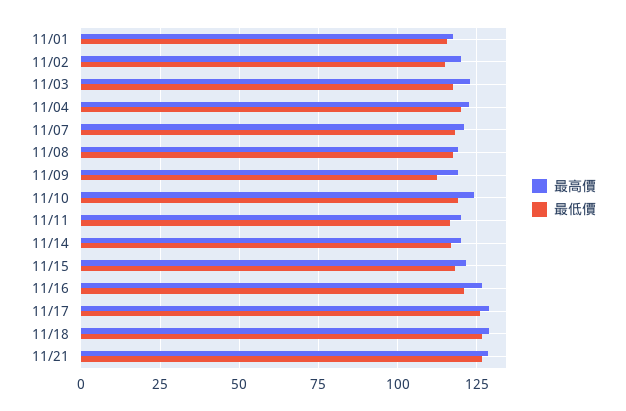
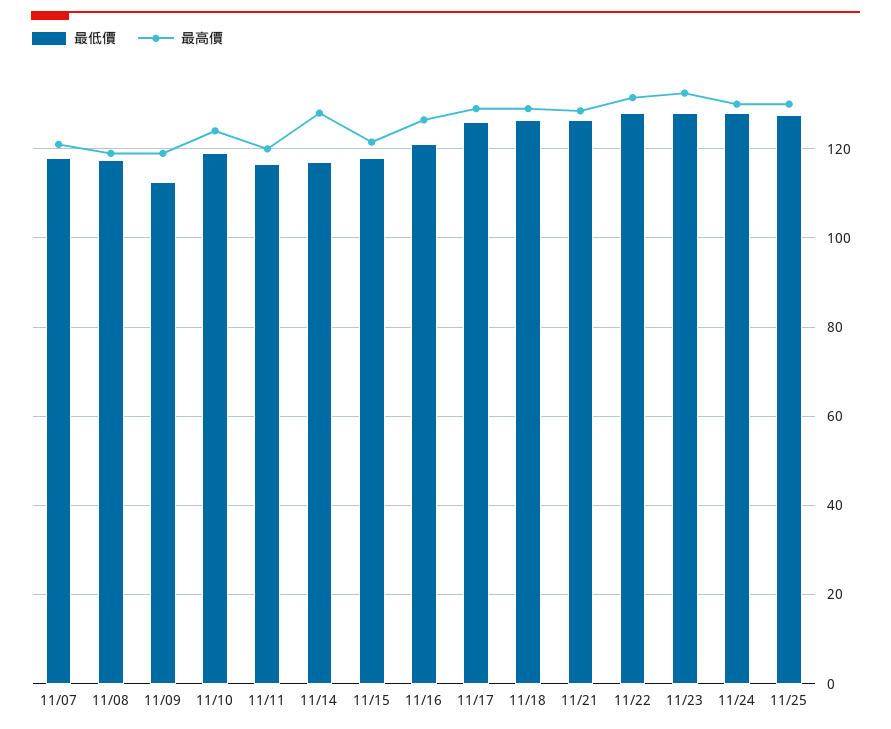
最高價, 11/01: 117.5 -> none
最低價, 11/01: 115 -> none
最高價, 11/02: 120 -> none
最低價, 11/02: 115 -> none
最高價, 11/03: 122.5 -> none
最低價, 11/03: 117.5 -> none
最高價, 11/04: 122.5 -> none
最低價, 11/04: 120 -> none
最高價, 11/14: 120 -> 128
最低價, 11/22: none -> 128
最高價, 11/22: none -> 132
最低價, 11/23: none -> 128
最高價, 11/23: none -> 132
最低價, 11/24: none -> 128
最高價, 11/24: none -> 130
最低價, 11/25: none -> 128
最高價, 11/25: none -> 130

